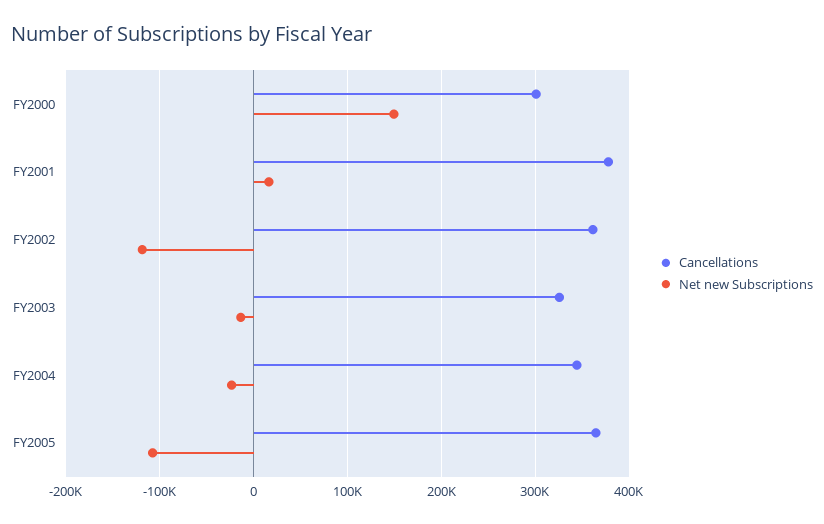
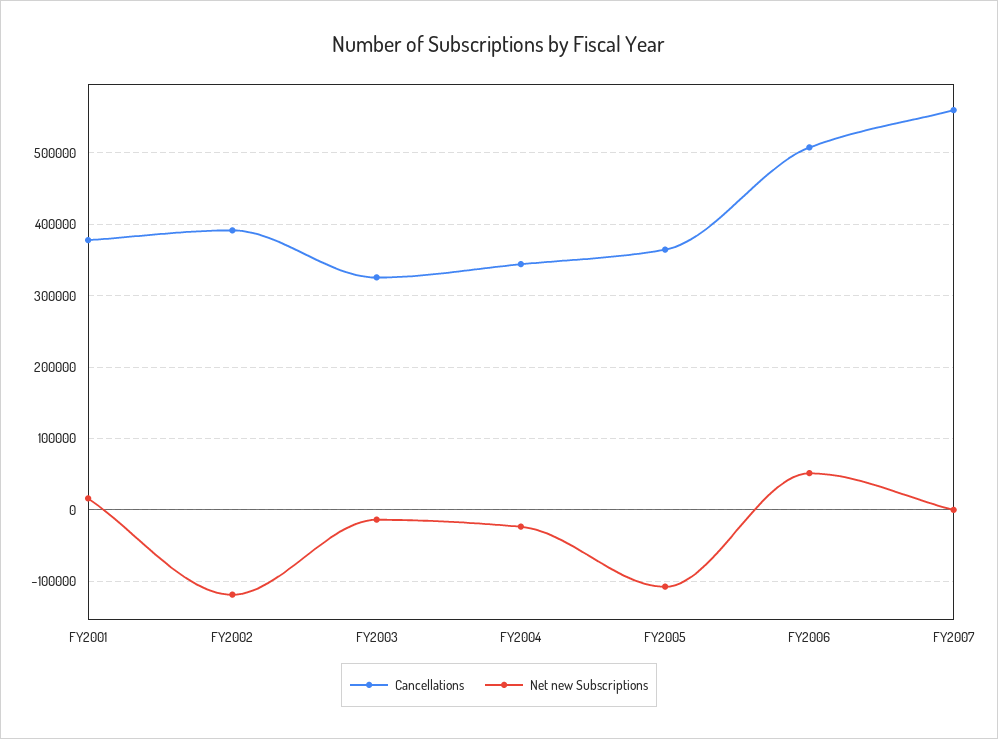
Cancellations, FY2000: 300000 -> none
Net new Subscriptions, FY2000: 150000 -> none
Cancellations, FY2002: 360000 -> 390000
Cancellations, FY2006: none -> 510000
Net new Subscriptions, FY2006: none -> 50000
Cancellations, FY2007: none -> 560000
Net new Subscriptions, FY2007: none -> 0

